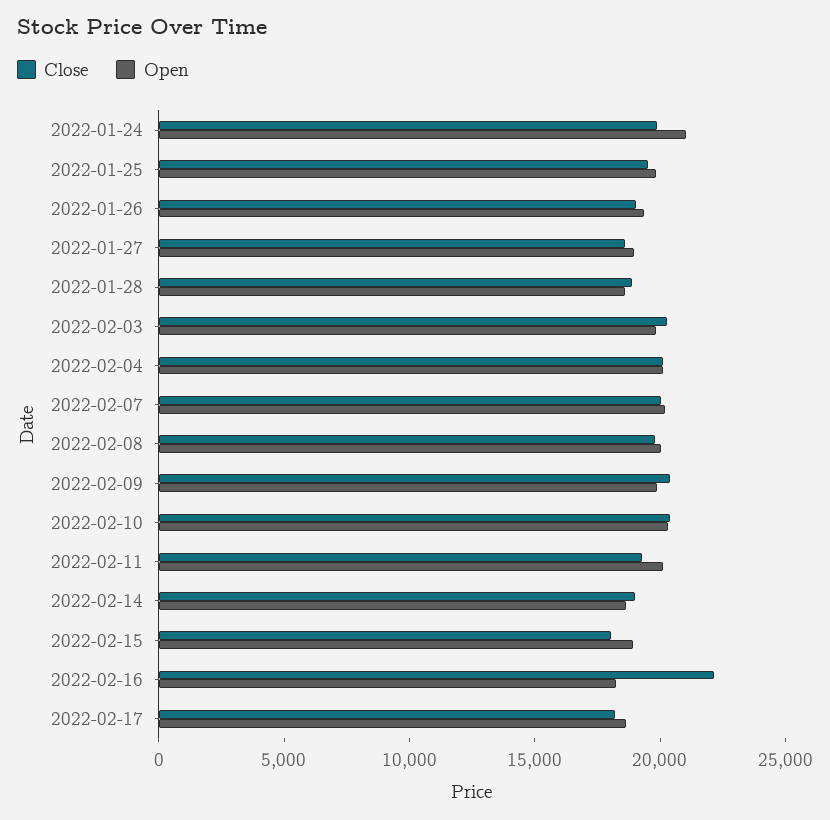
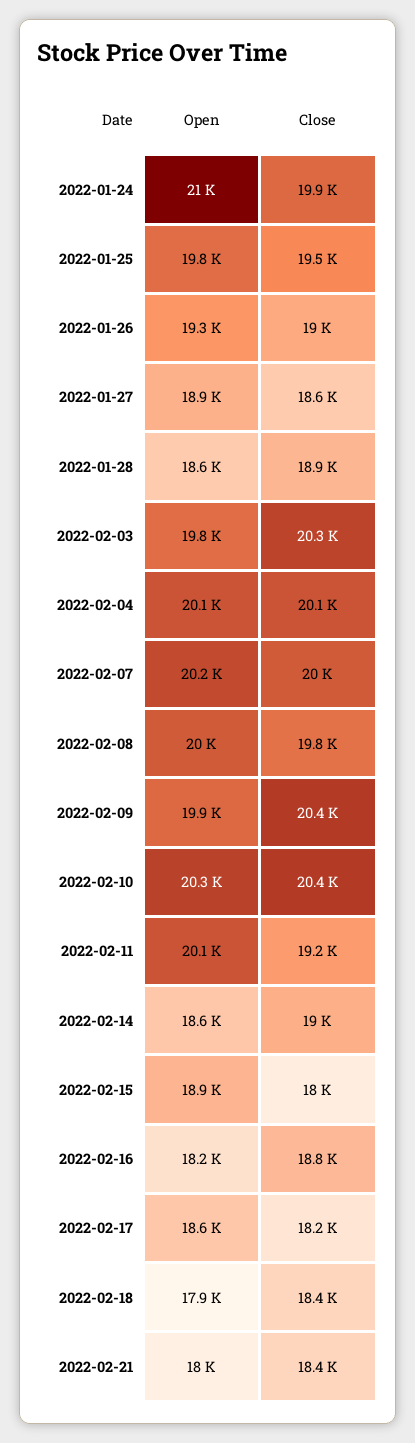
Close, 2022-02-16: 22000 -> 18800
Open, 2022-02-18: none -> 17900
Close, 2022-02-18: none -> 18400
Open, 2022-02-21: none -> 18000
Close, 2022-02-21: none -> 18400

